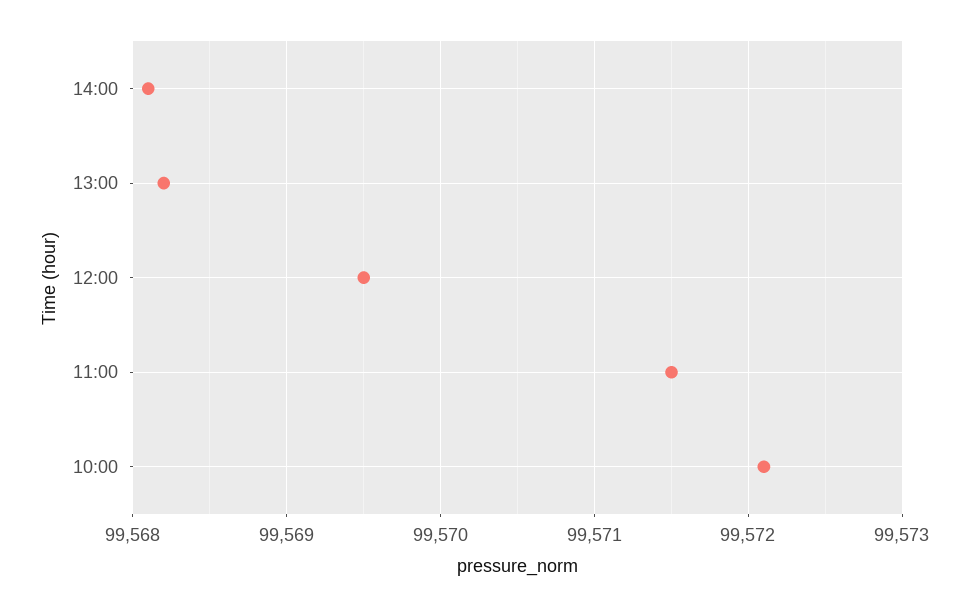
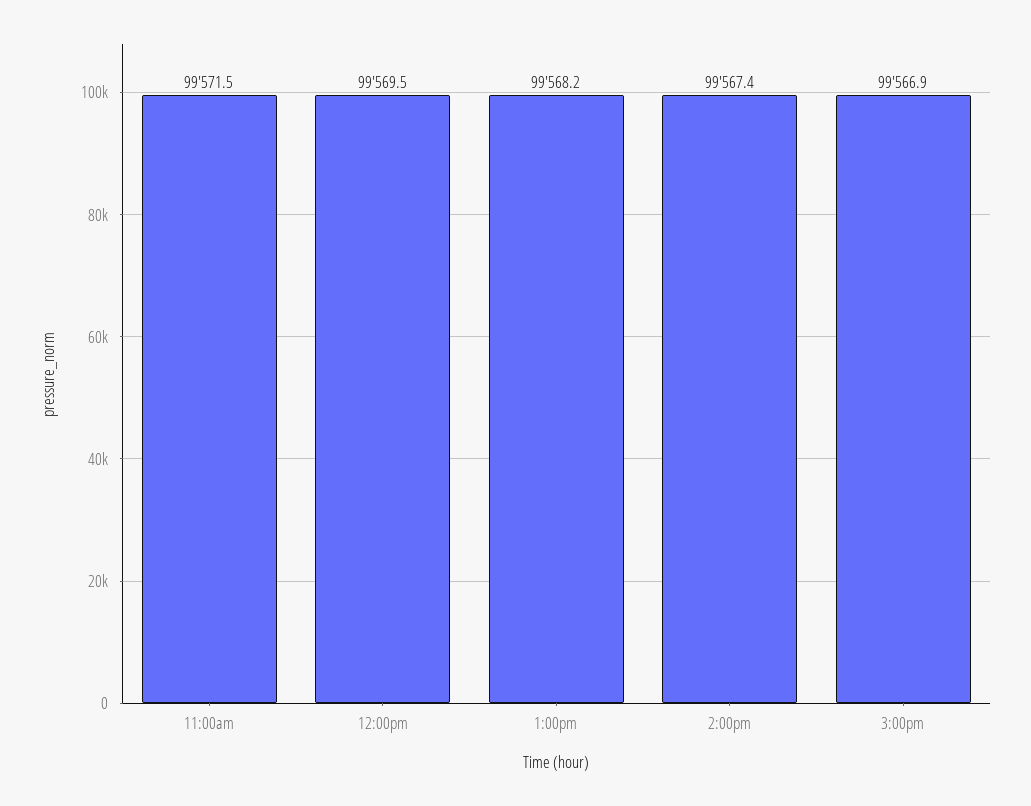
14:00: 99568.1 -> 99567.4
10:00: 99572.1 -> none
3:00pm: none -> 99566.9

